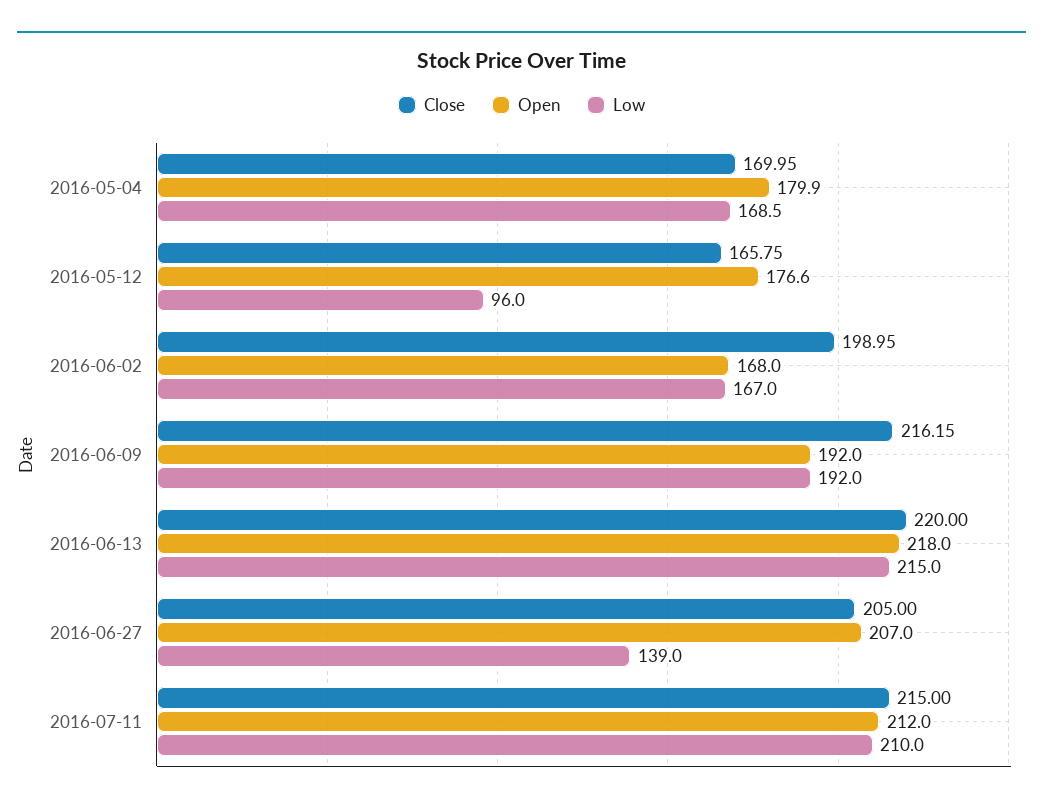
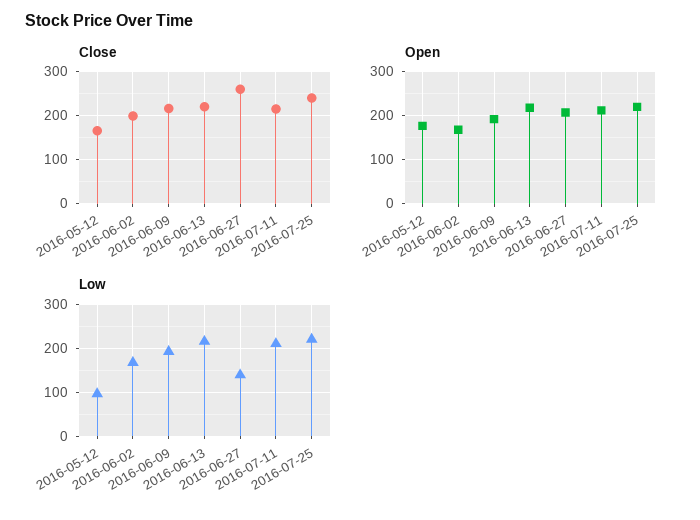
Close, 2016-05-04: 169.95 -> none
Open, 2016-05-04: 179.9 -> none
Low, 2016-05-04: 168.5 -> none
Close, 2016-06-27: 205 -> 260
Close, 2016-07-25: none -> 240
Open, 2016-07-25: none -> 220
Low, 2016-07-25: none -> 220

